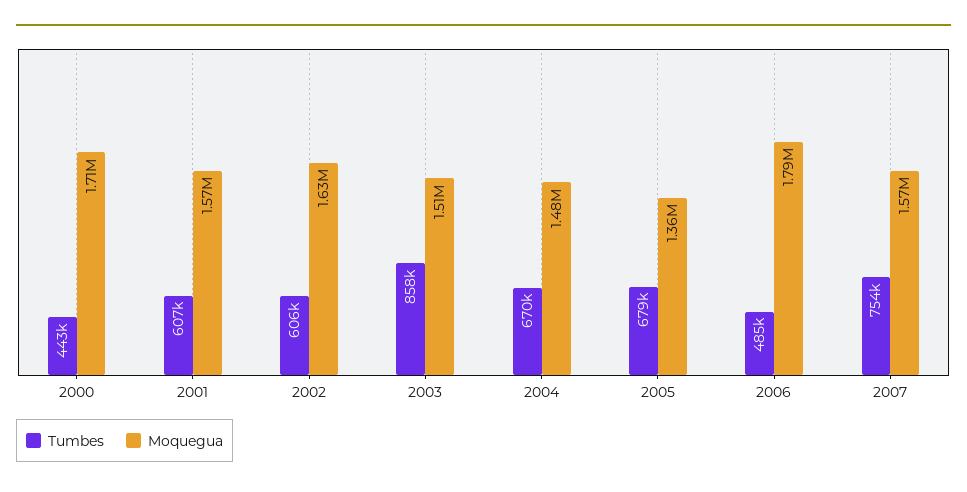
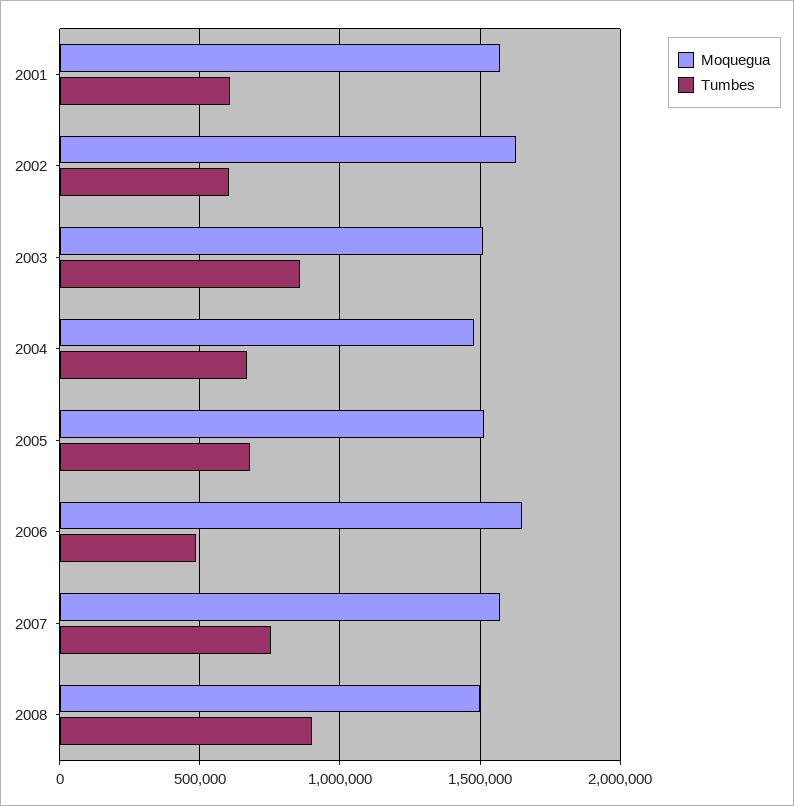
Tumbes, 2000: 443000 -> none
Moquegua, 2000: 1710000 -> none
Moquegua, 2005: 1360000 -> 1500000
Moquegua, 2006: 1790000 -> 1650000
Moquegua, 2008: none -> 1500000
Tumbes, 2008: none -> 900000

